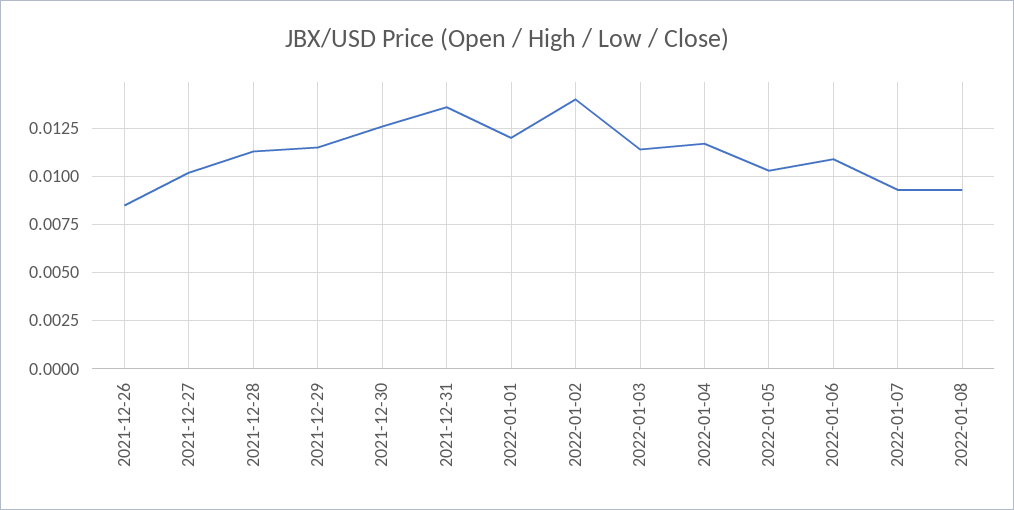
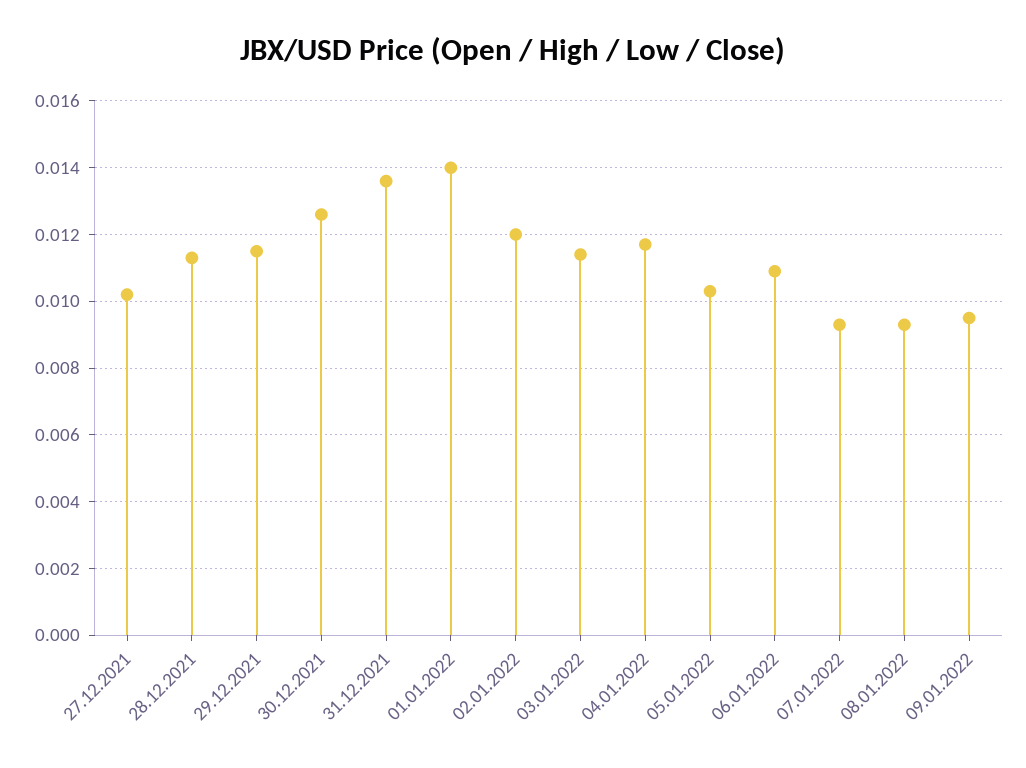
2021-12-26: 0.0085 -> none
2022-01-01: 0.012 -> 0.014
2022-01-02: 0.014 -> 0.012
09.01.2022: none -> 0.0095

